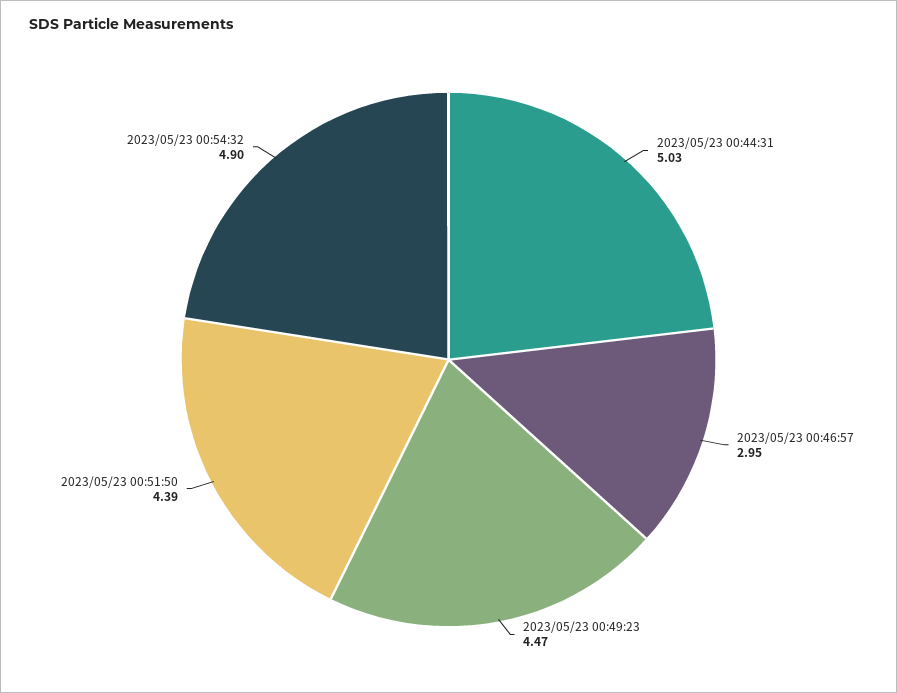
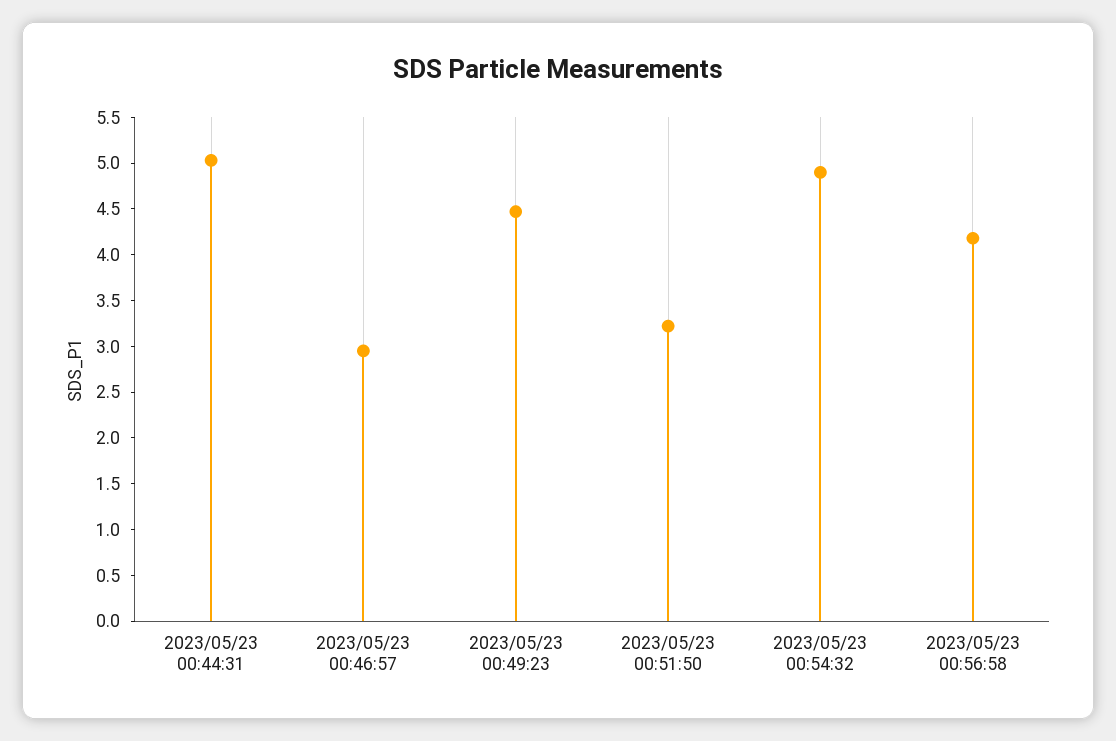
2023/05/23 00:51:50: 4.39 -> 3.2
2023/05/23 00:56:58: none -> 4.2

